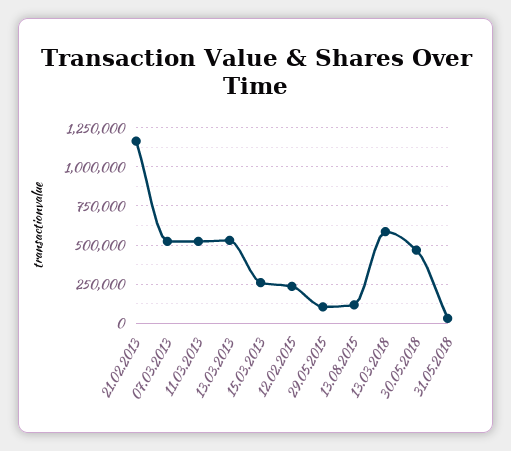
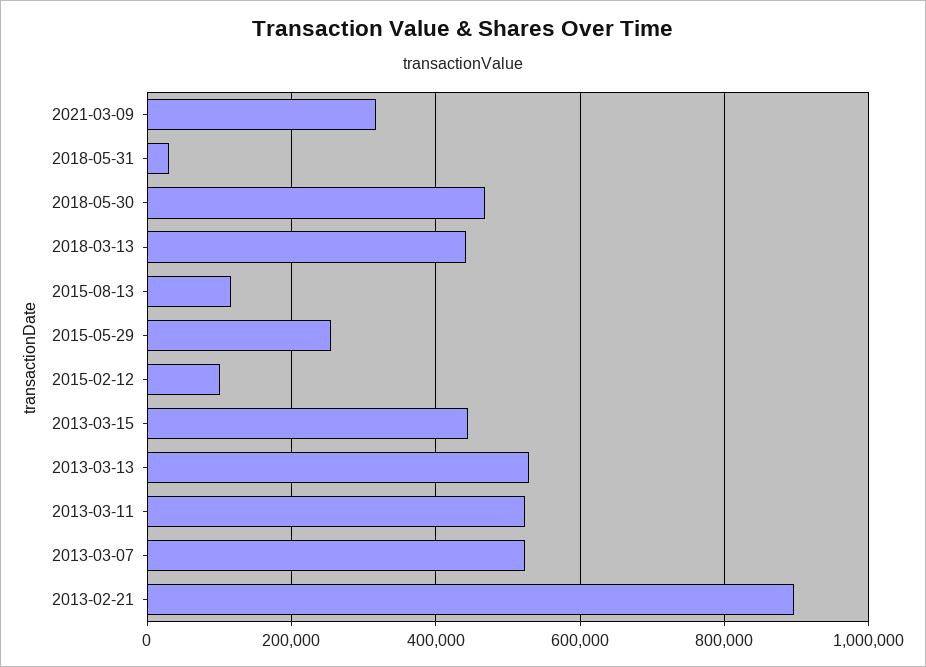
21.02.2013: 1150000 -> 900000
15.03.2013: 250000 -> 440000
12.02.2015: 250000 -> 100000
29.05.2015: 100000 -> 260000
13.03.2018: 600000 -> 440000
2021-03-09: none -> 320000

